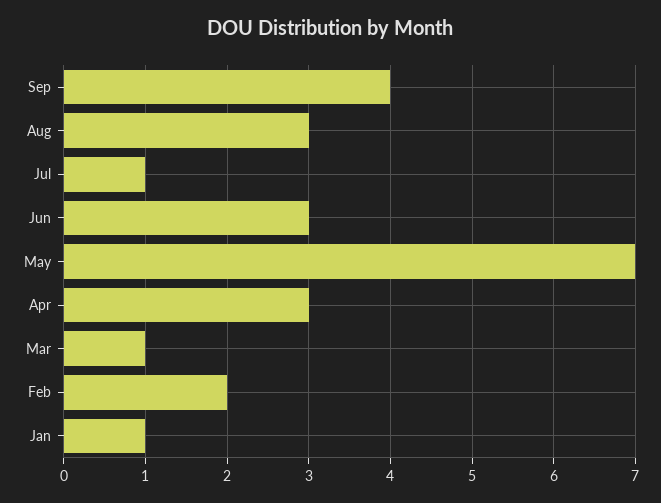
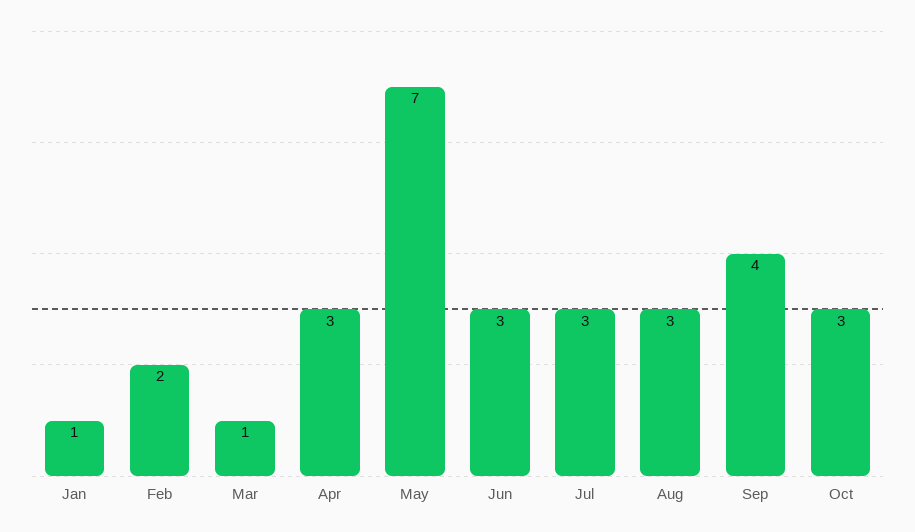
Jul: 1 -> 3
Oct: none -> 3

